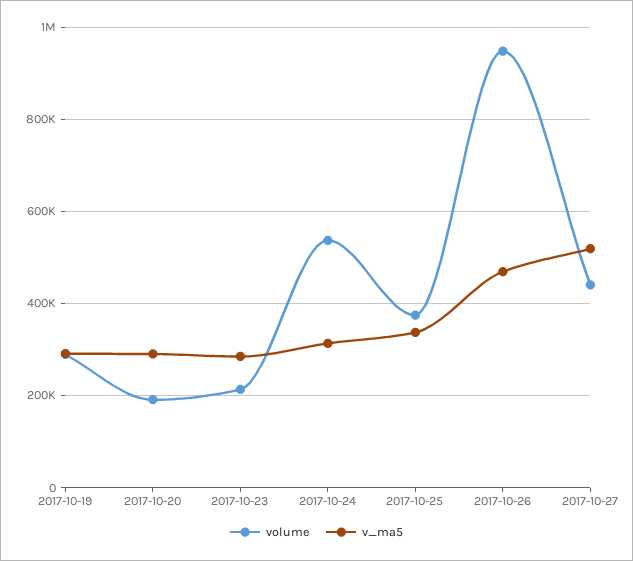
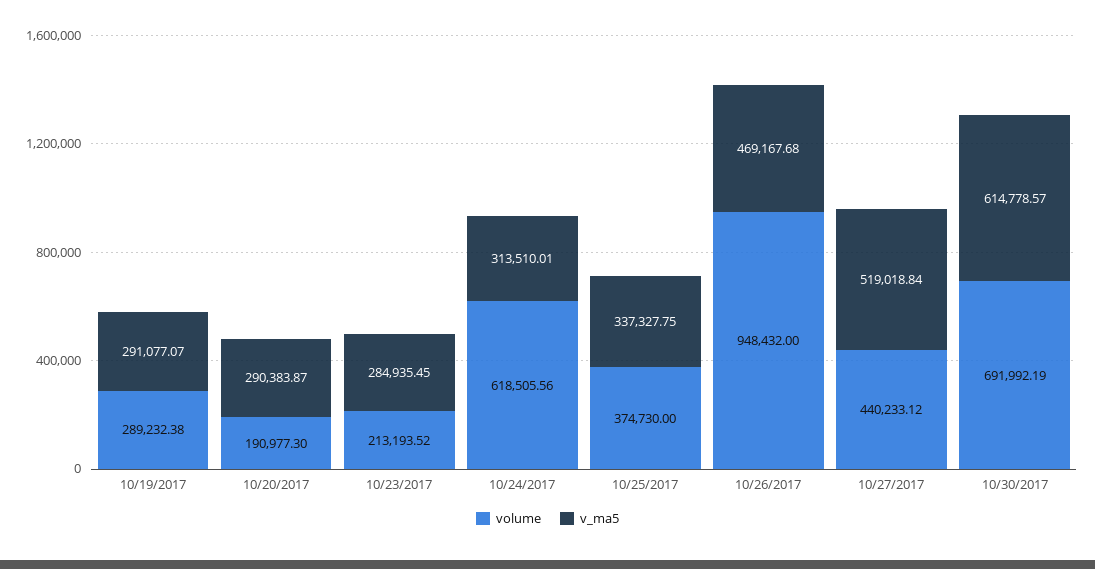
volume, 2017-10-24: 540000 -> 618505.56
volume, 10/30/2017: none -> 691992.19
v_ma5, 10/30/2017: none -> 614778.57

